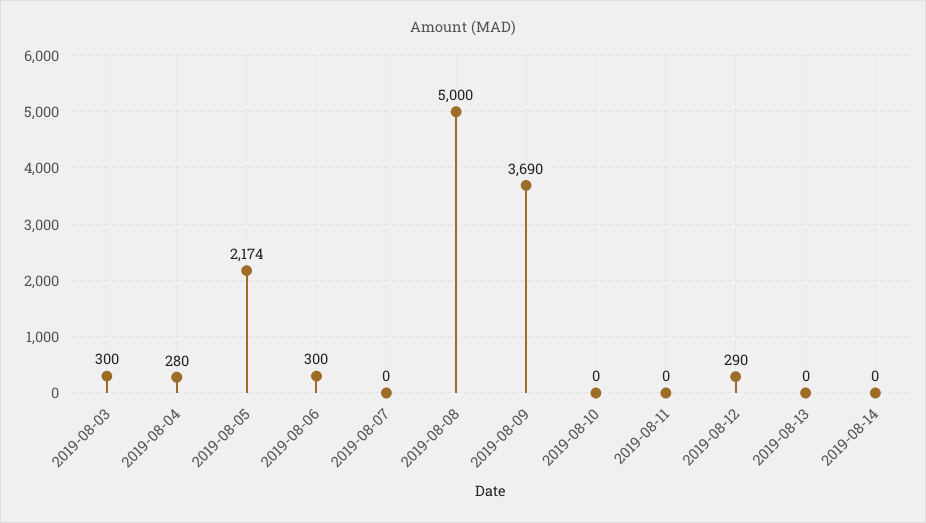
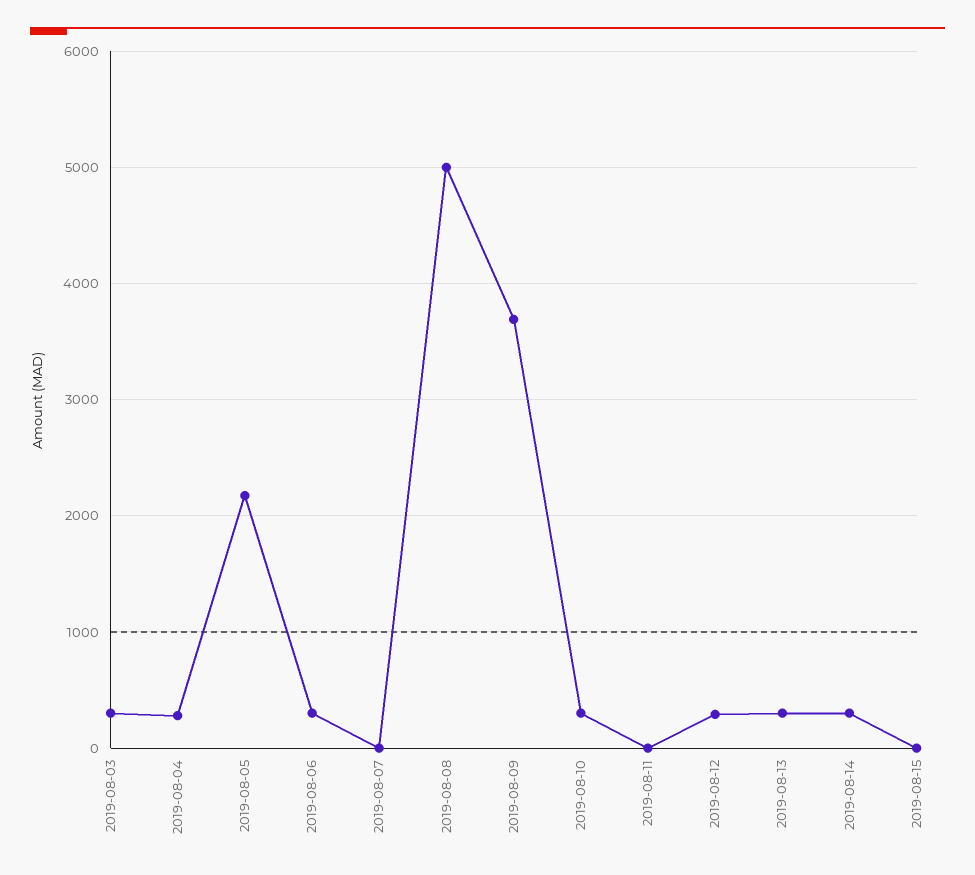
2019-08-10: 0 -> 300
2019-08-13: 0 -> 300
2019-08-14: 0 -> 300
2019-08-15: none -> 0

